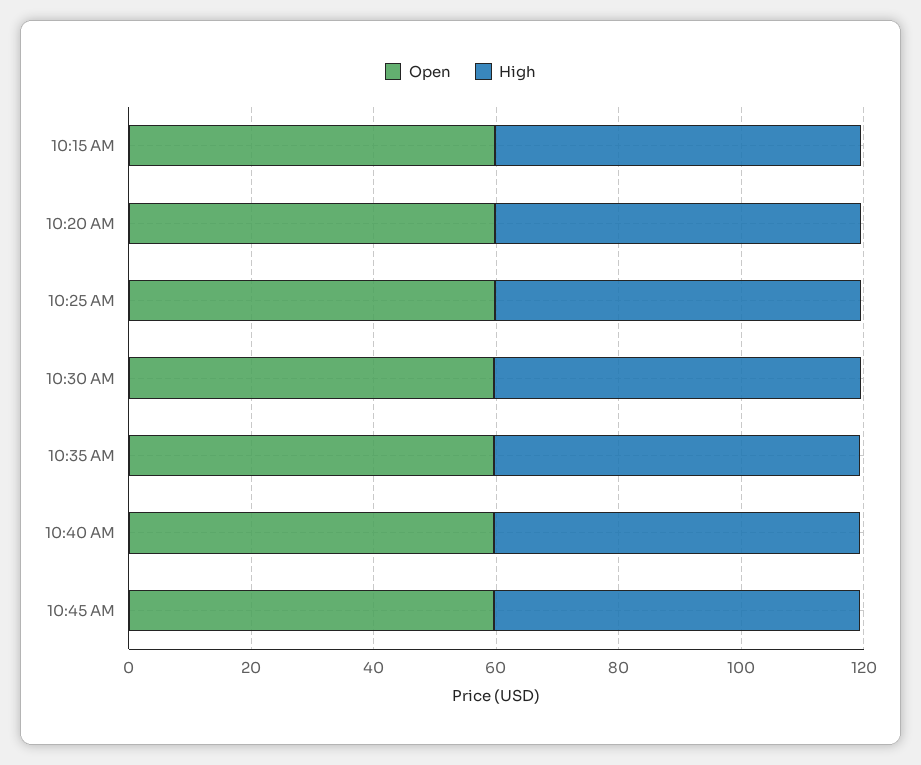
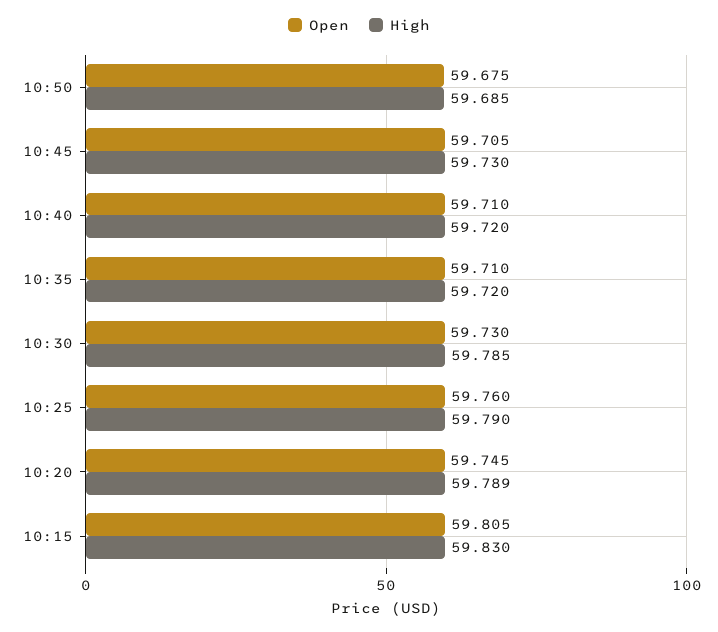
Open, 10:50: none -> 59.675
High, 10:50: none -> 59.685

